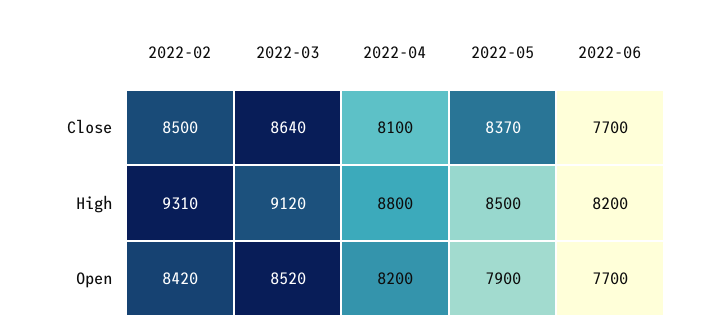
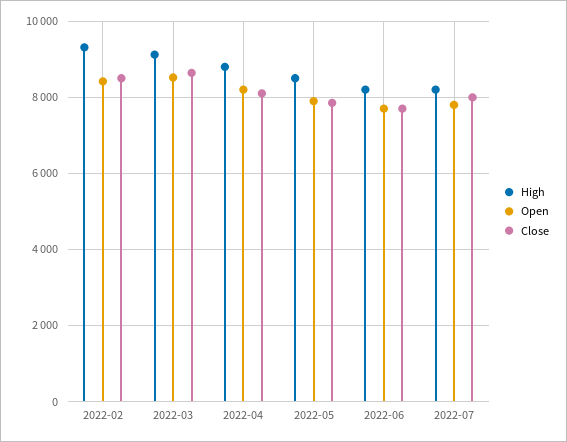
Close, 2022-05: 8370 -> 7800
High, 2022-07: none -> 8200
Open, 2022-07: none -> 7800
Close, 2022-07: none -> 8000

